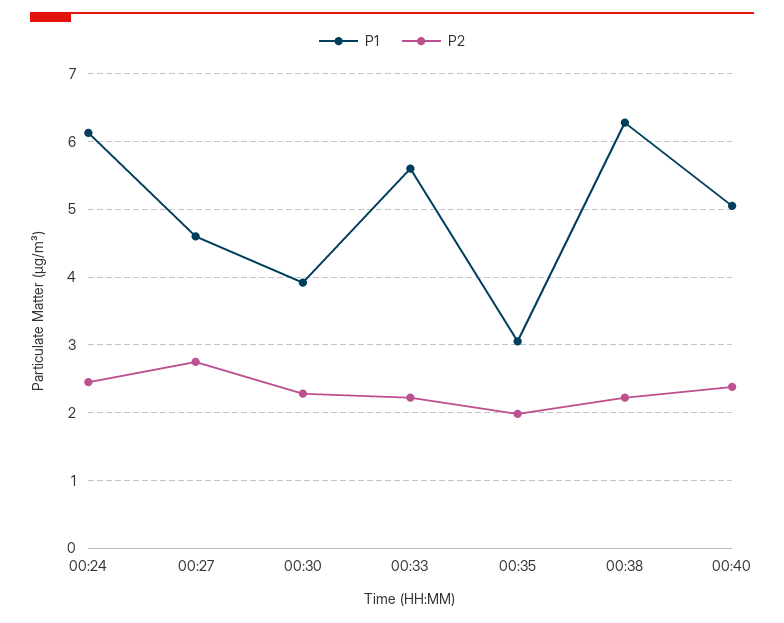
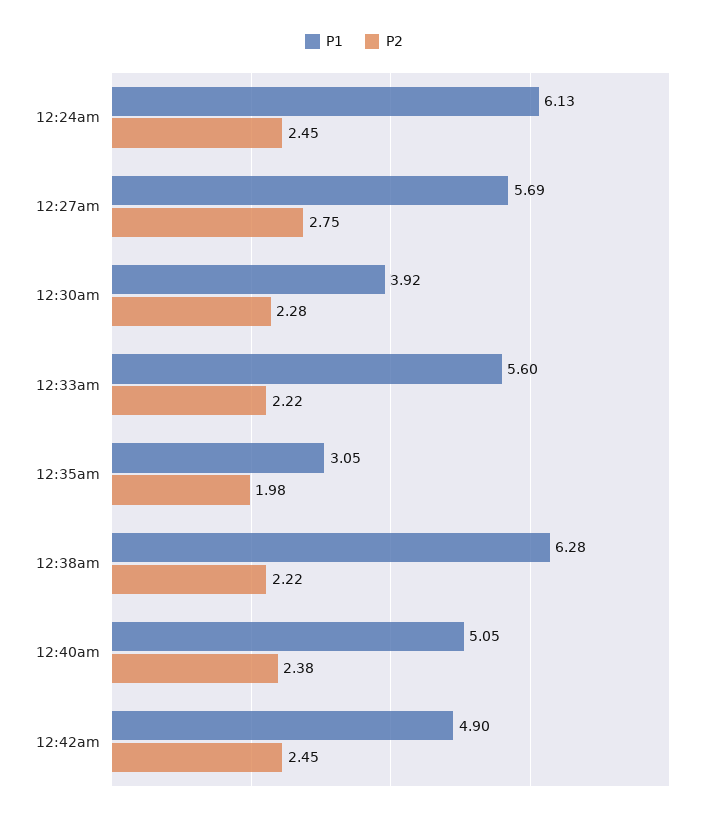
P1, 00:27: 4.6 -> 5.69
P1, 12:42am: none -> 4.9
P2, 12:42am: none -> 2.45

